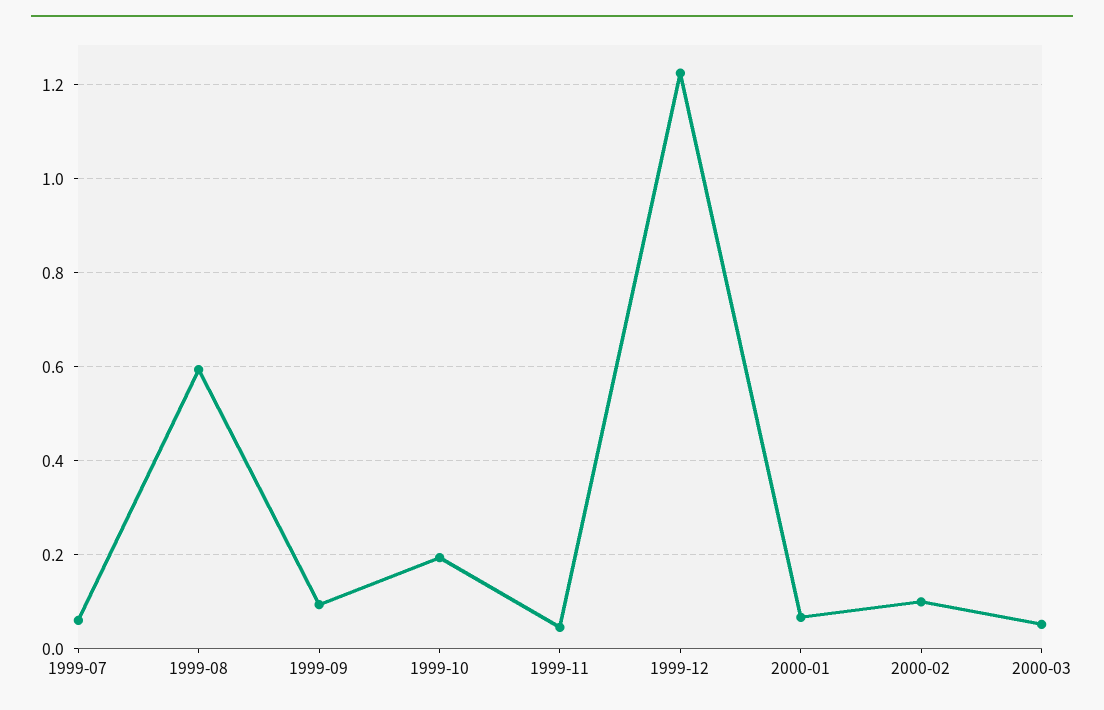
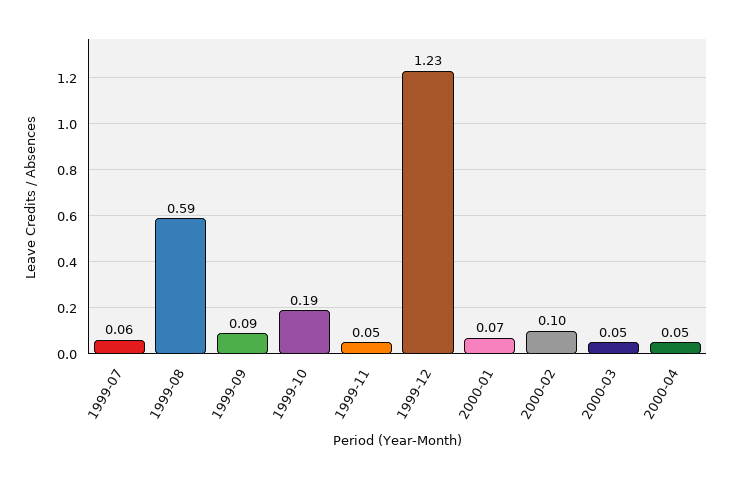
2000-04: none -> 0.05

